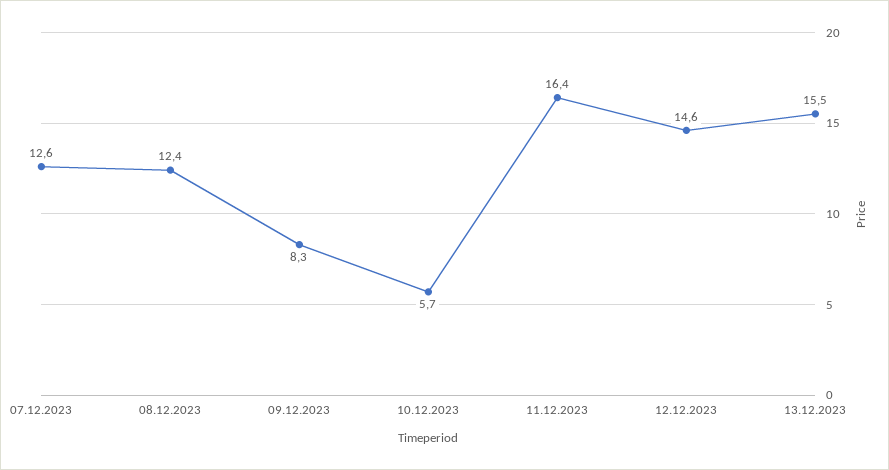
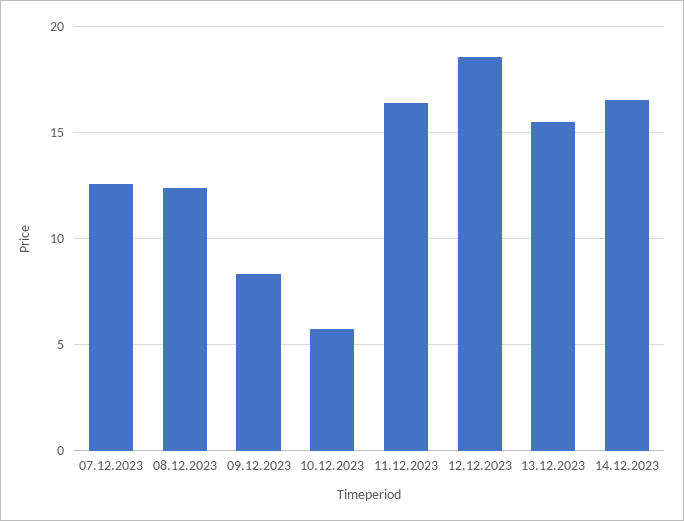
12.12.2023: 14.6 -> 18.5
14.12.2023: none -> 16.5

